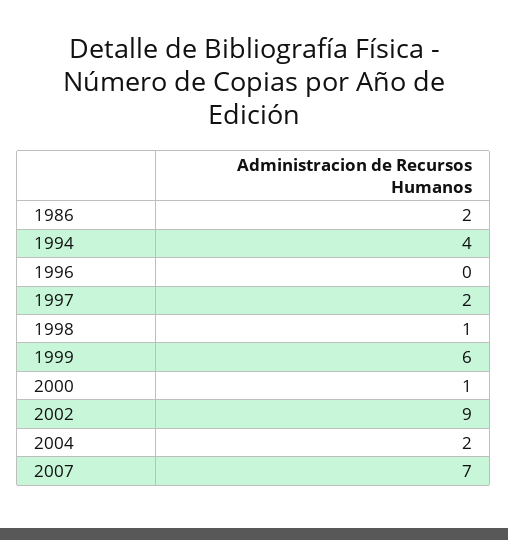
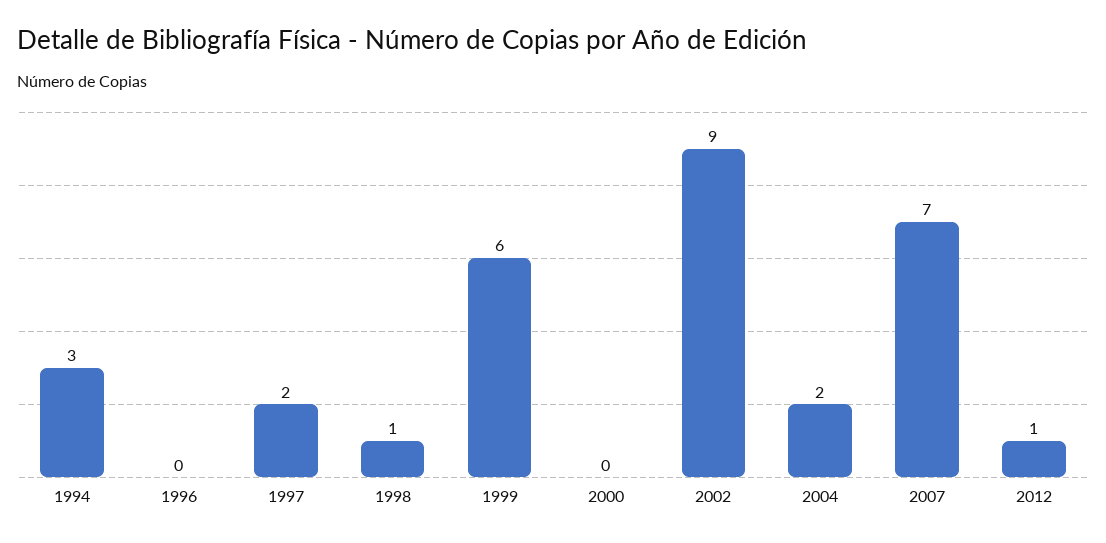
1986: 2 -> none
1994: 4 -> 3
2000: 1 -> 0
2012: none -> 1

